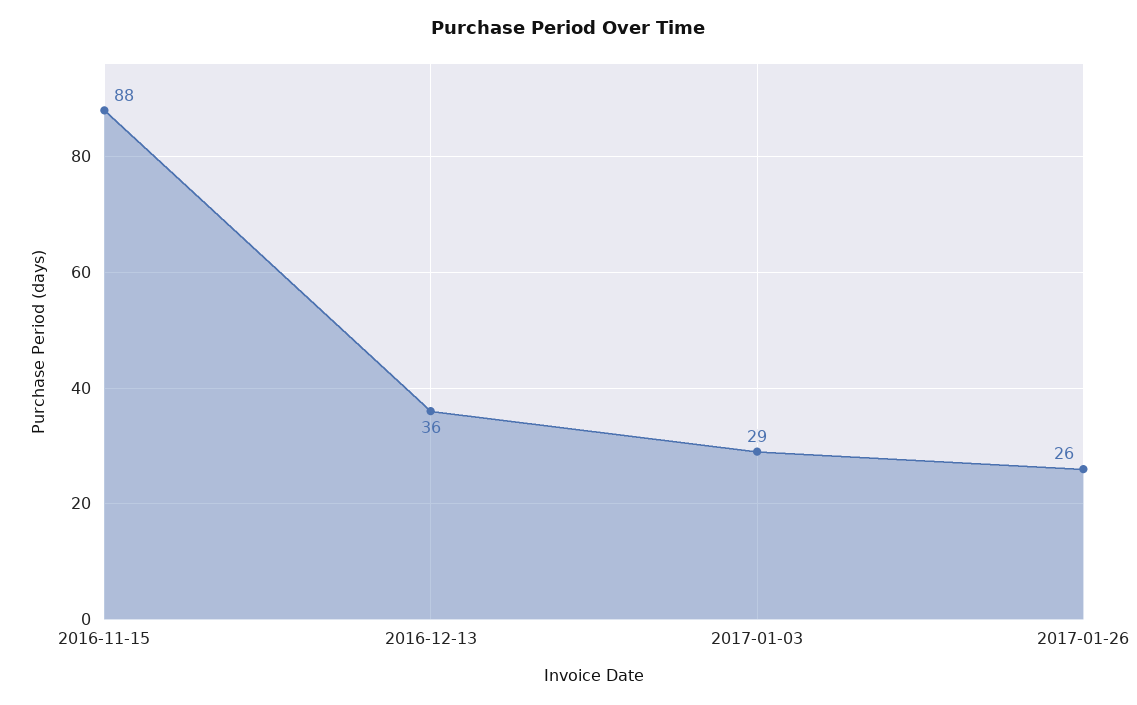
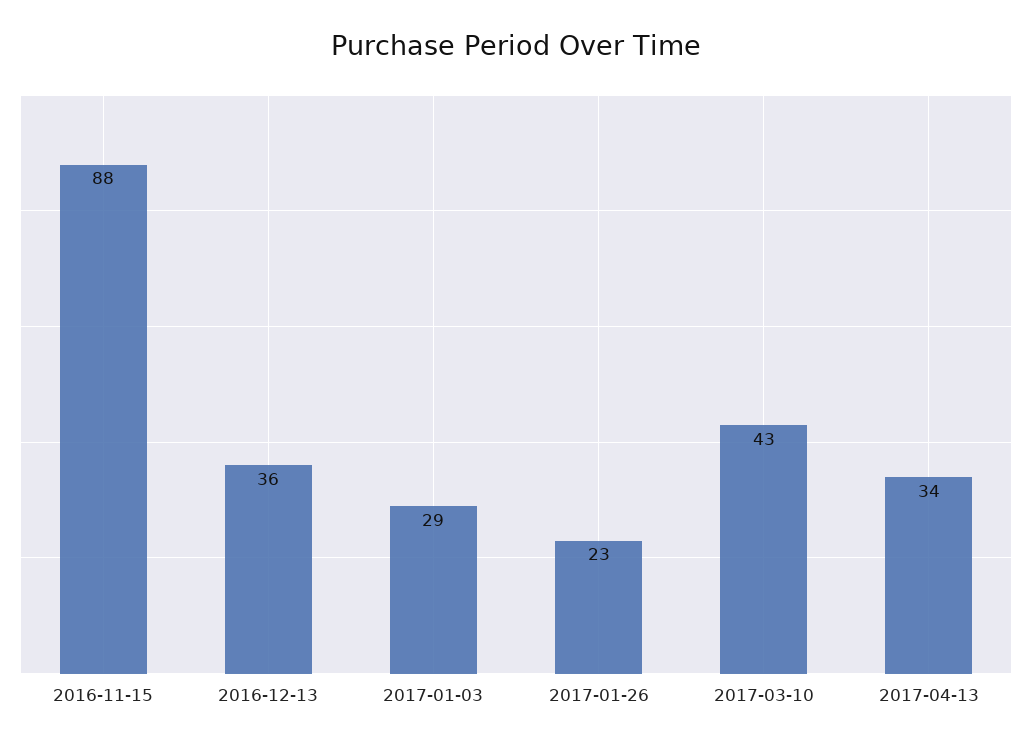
2017-01-26: 26 -> 23
2017-03-10: none -> 43
2017-04-13: none -> 34

